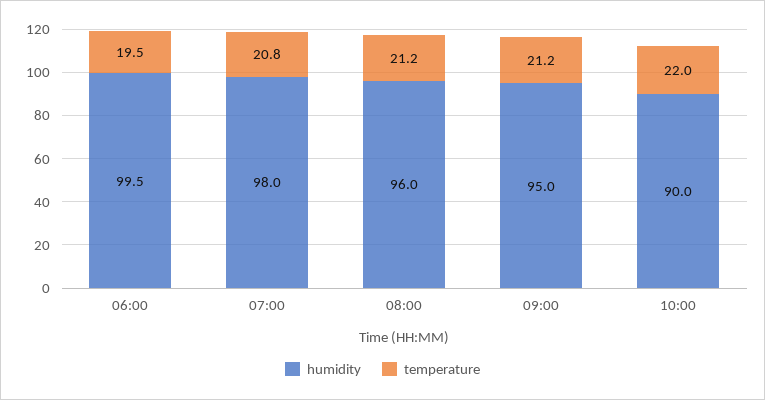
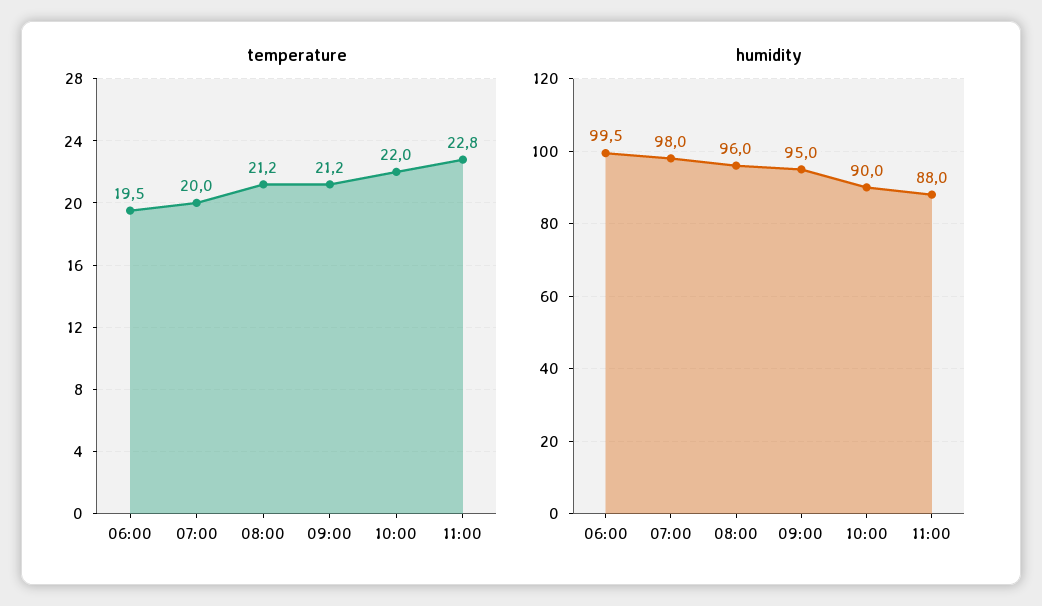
temperature, 07:00: 20.8 -> 20
temperature, 11:00: none -> 22.8
humidity, 11:00: none -> 88

